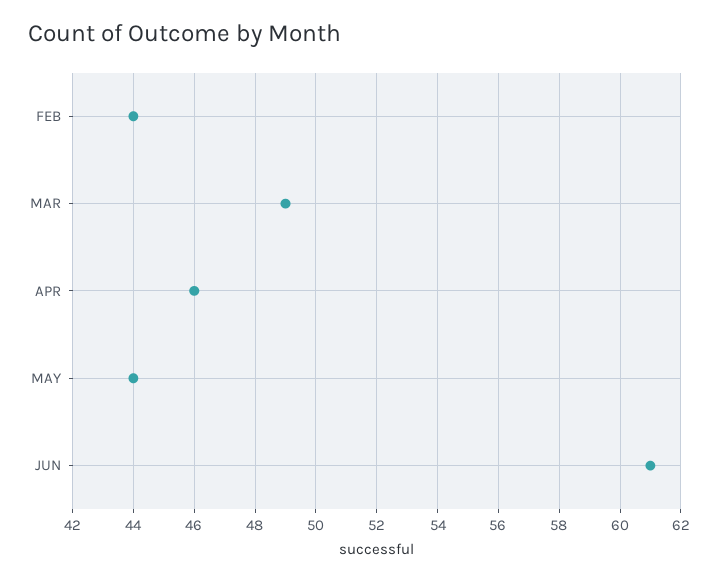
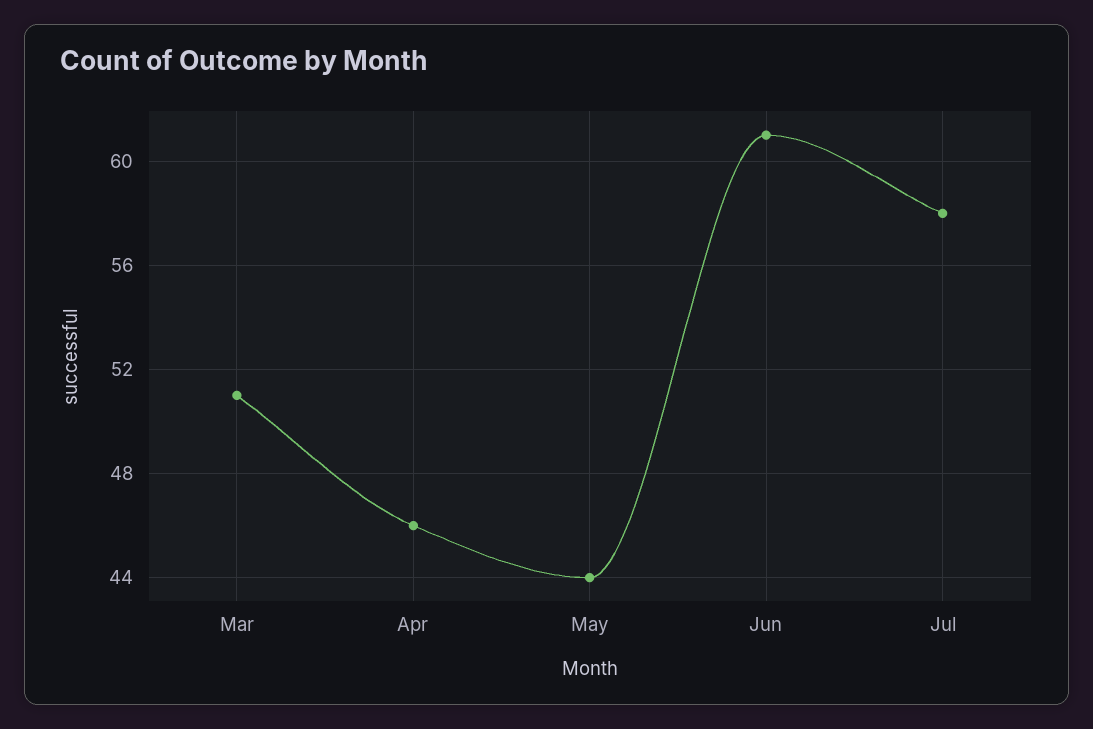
FEB: 44 -> none
MAR: 49 -> 51
Jul: none -> 58

